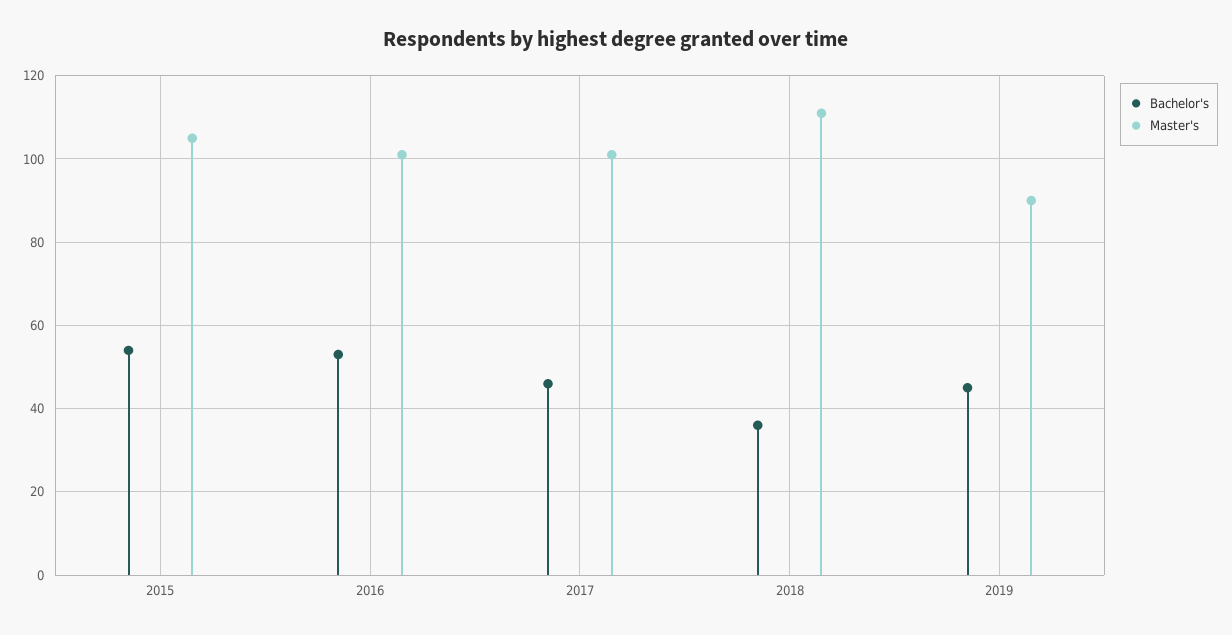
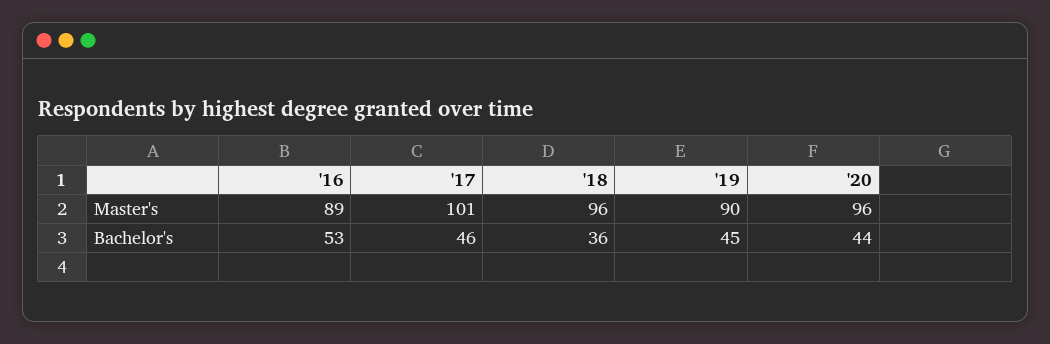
Bachelor's, 2015: 55 -> none
Master's, 2015: 105 -> none
Master's, 2016: 100 -> 89
Master's, 2018: 110 -> 96
Master's, '20: none -> 96
Bachelor's, '20: none -> 44

